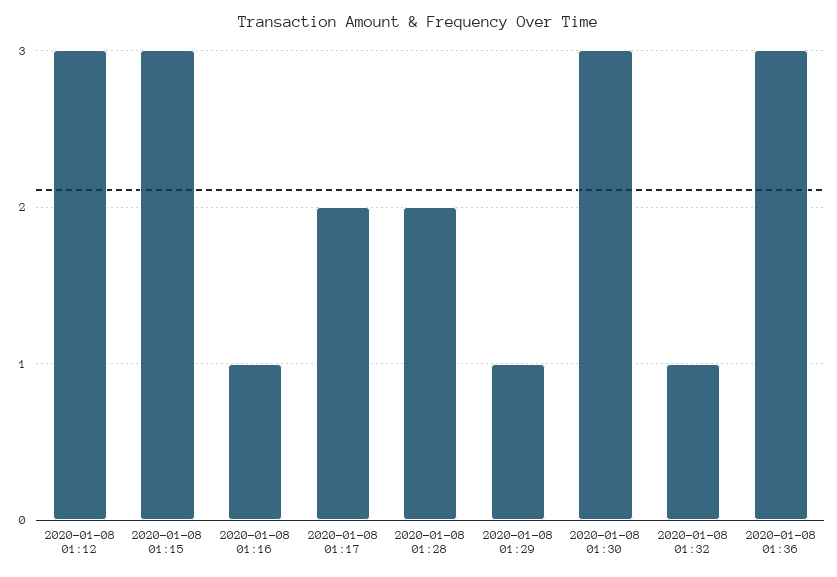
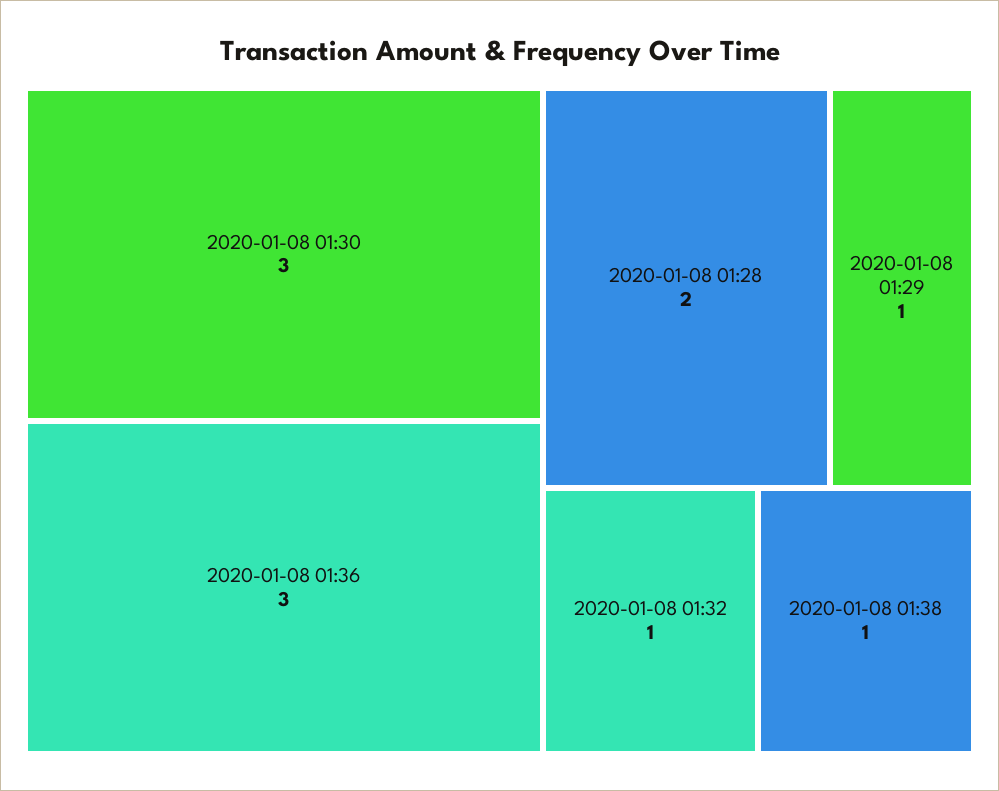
2020-01-08 01:12: 3 -> none
2020-01-08 01:15: 3 -> none
2020-01-08 01:16: 1 -> none
2020-01-08 01:17: 2 -> none
2020-01-08 01:38: none -> 1

